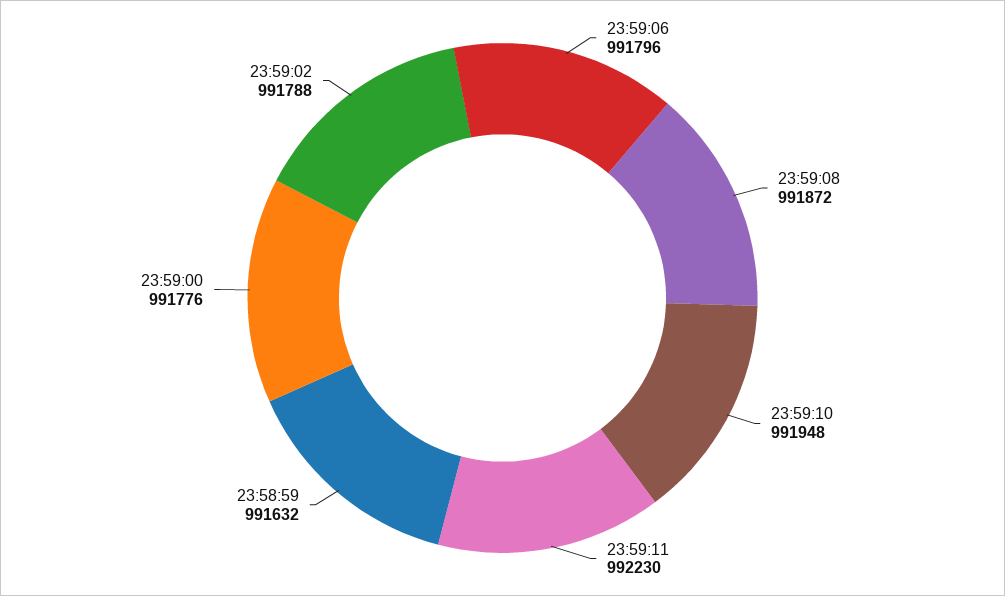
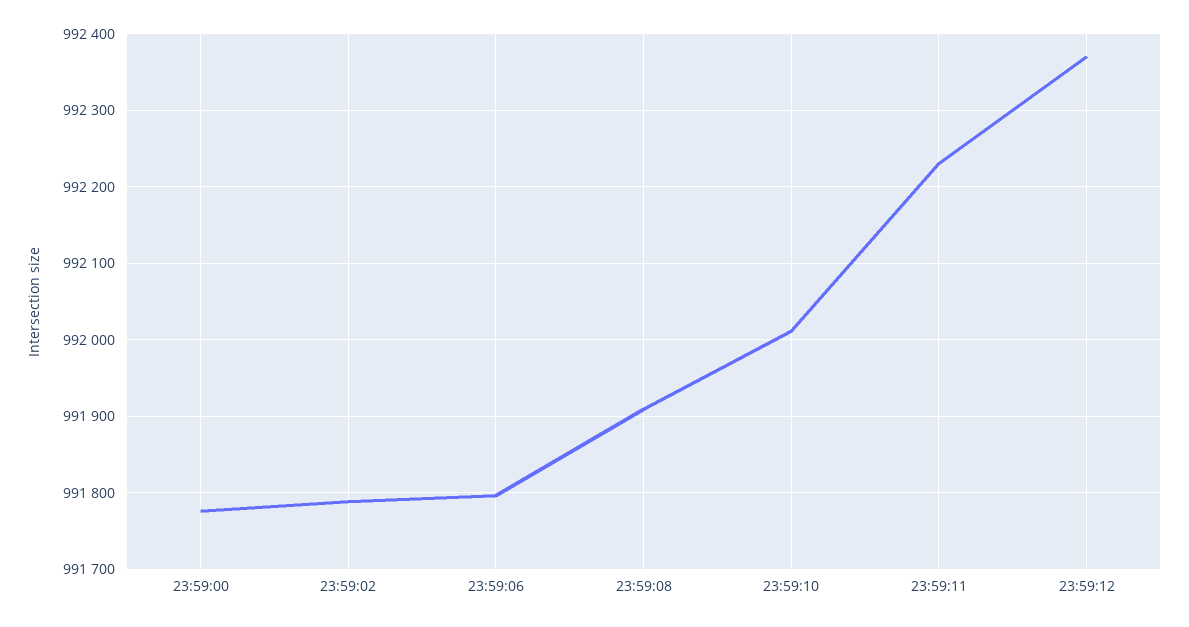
23:59:08: 991872 -> 991910
23:59:10: 991948 -> 992010
23:58:59: 991632 -> none
23:59:12: none -> 992370

